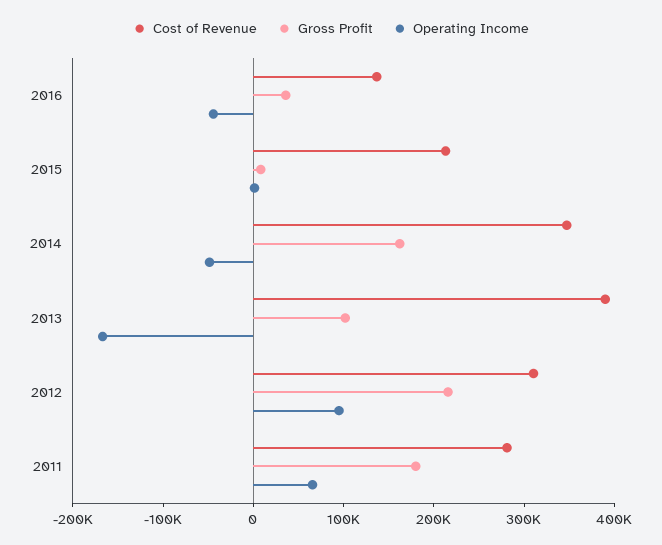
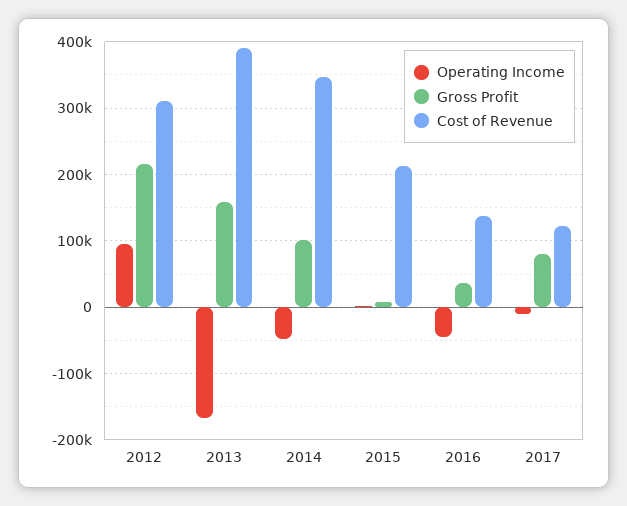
Gross Profit, 2014: 160000 -> 100000
Gross Profit, 2013: 100000 -> 160000
Cost of Revenue, 2011: 280000 -> none
Gross Profit, 2011: 180000 -> none
Operating Income, 2011: 60000 -> none
Operating Income, 2017: none -> -10000
Gross Profit, 2017: none -> 80000
Cost of Revenue, 2017: none -> 120000

